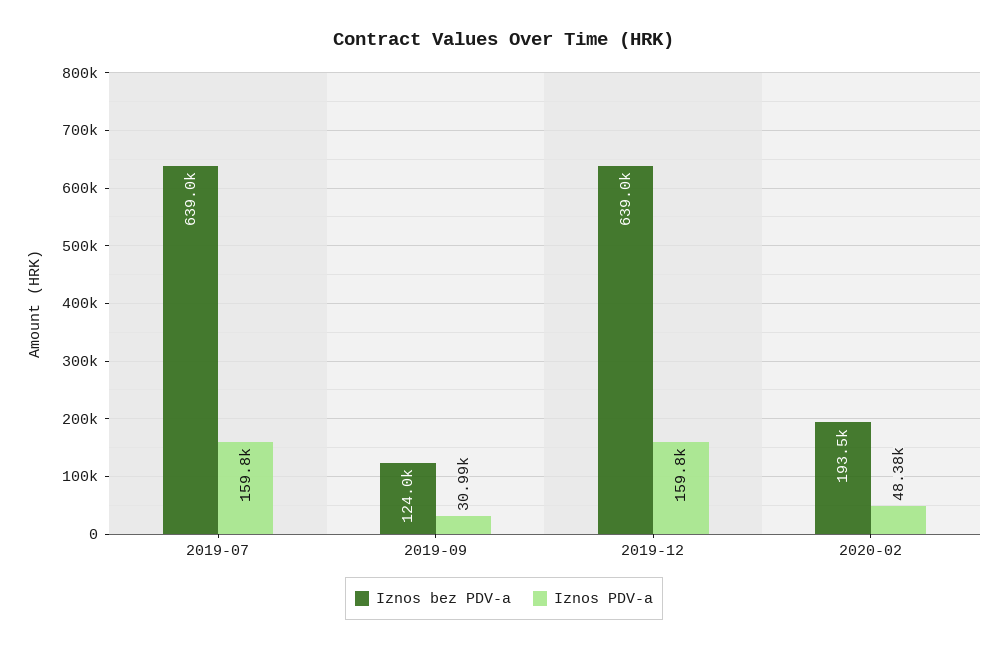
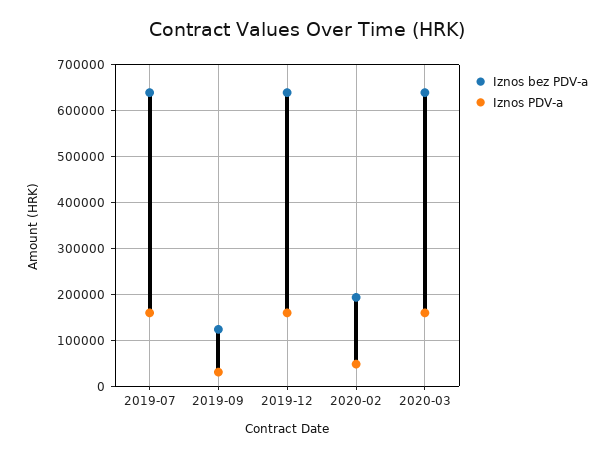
Iznos bez PDV-a, 2020-03: none -> 640000
Iznos PDV-a, 2020-03: none -> 160000

